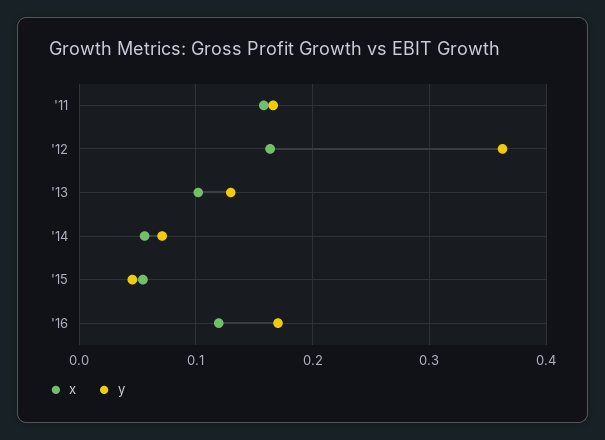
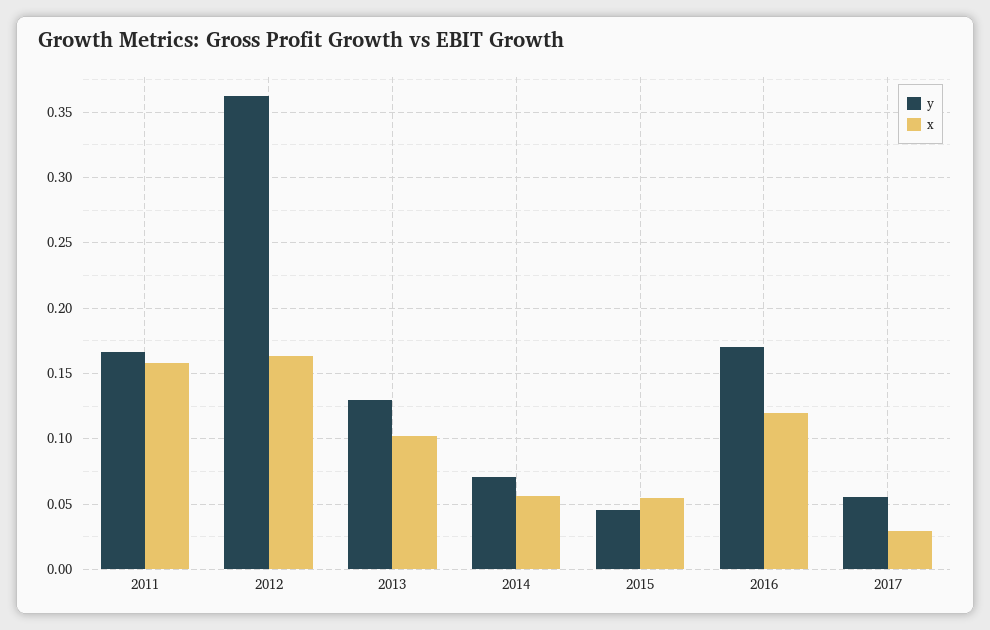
y, 2017: none -> 0.055
x, 2017: none -> 0.03

